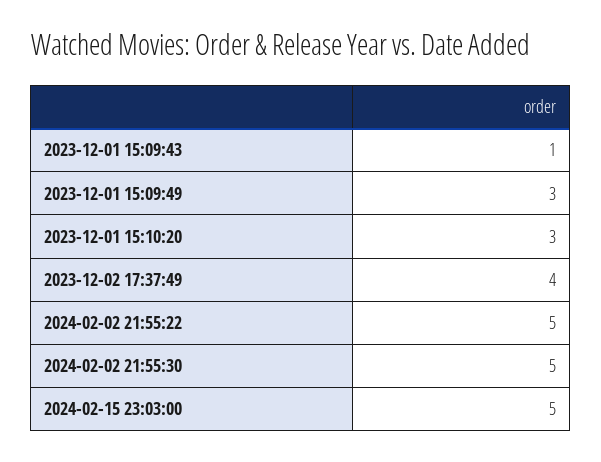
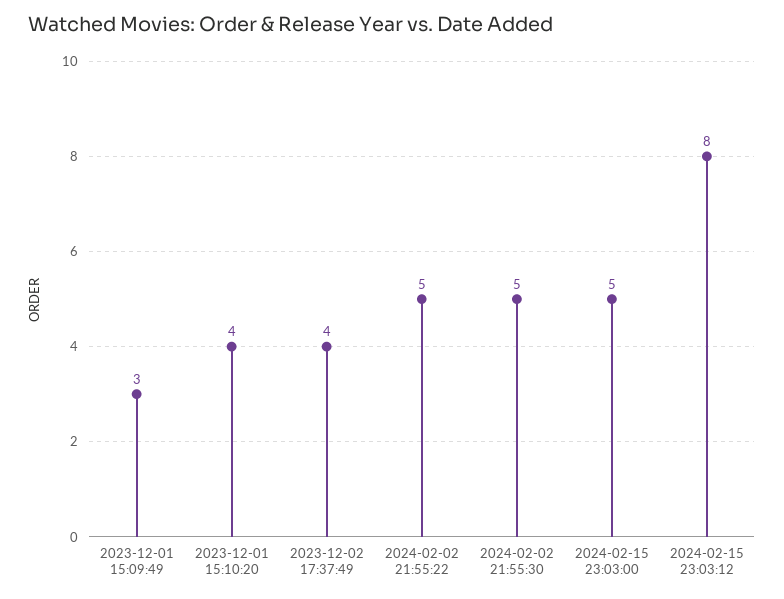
2023-12-01 15:09:43: 1 -> none
2023-12-01 15:10:20: 3 -> 4
2024-02-15 23:03:12: none -> 8

